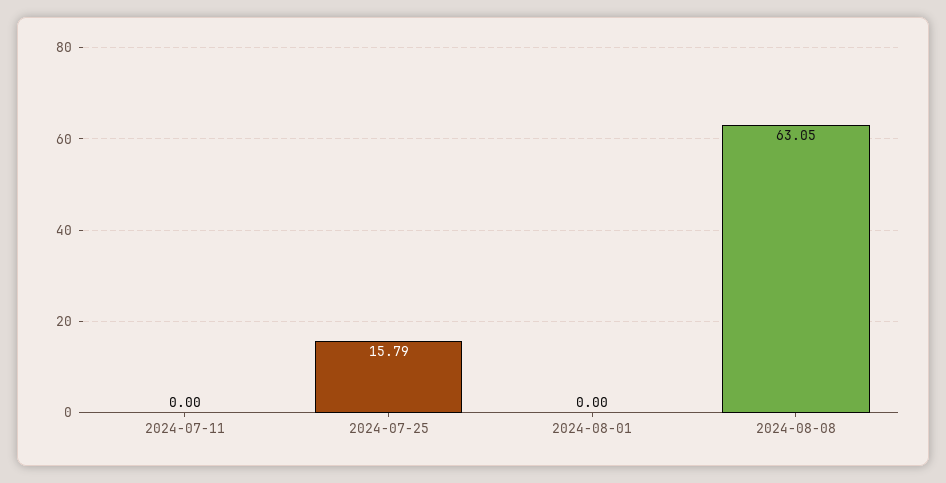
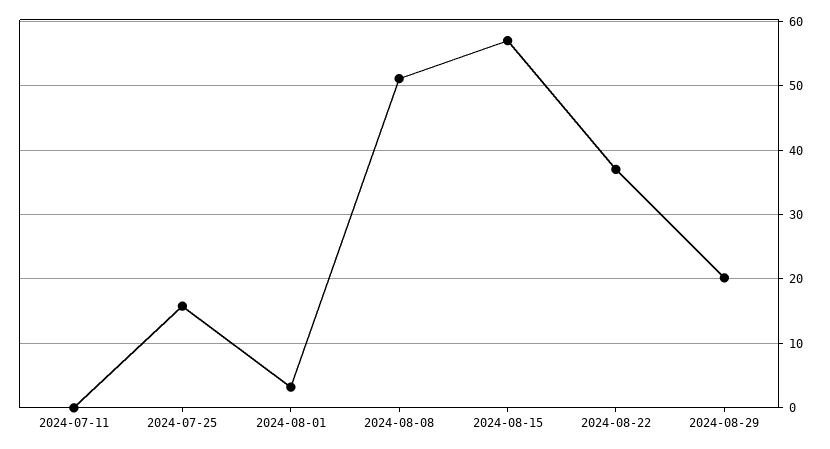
2024-08-01: 0 -> 3
2024-08-08: 63.05 -> 51
2024-08-15: none -> 57
2024-08-22: none -> 37
2024-08-29: none -> 20

